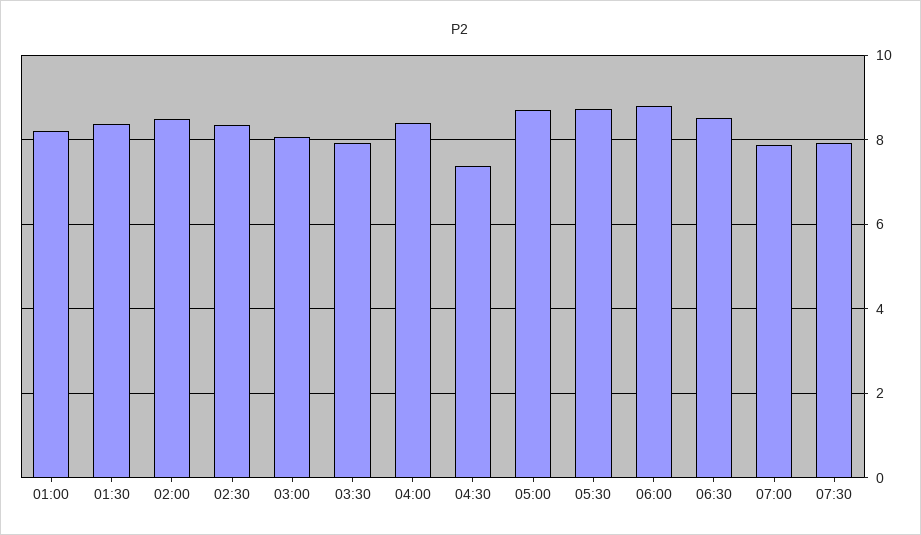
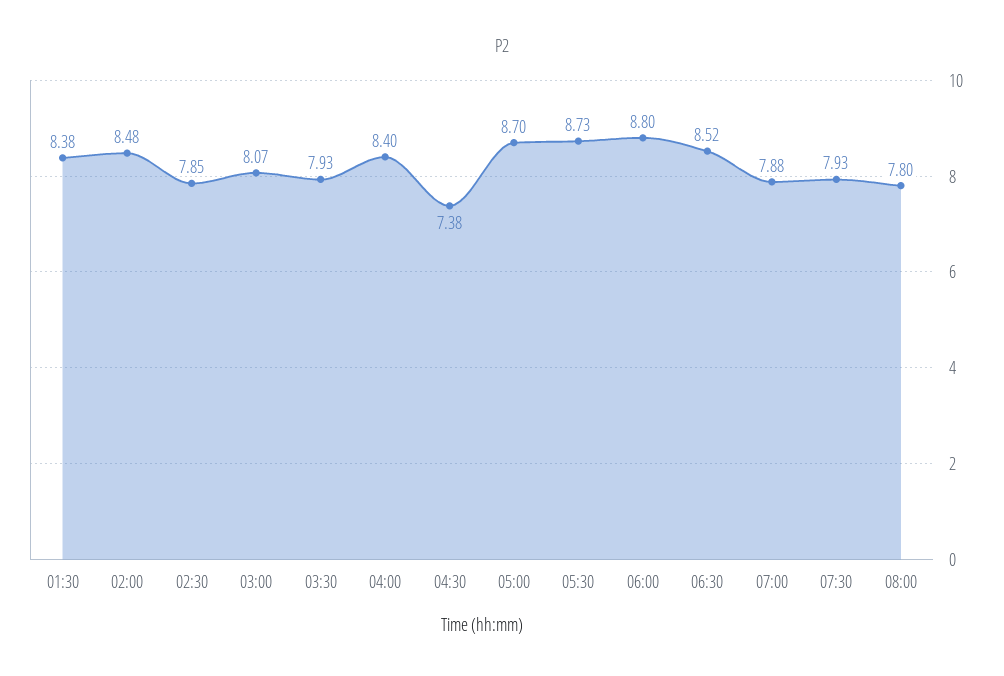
01:00: 8.2 -> none
02:30: 8.4 -> 7.85
08:00: none -> 7.8

